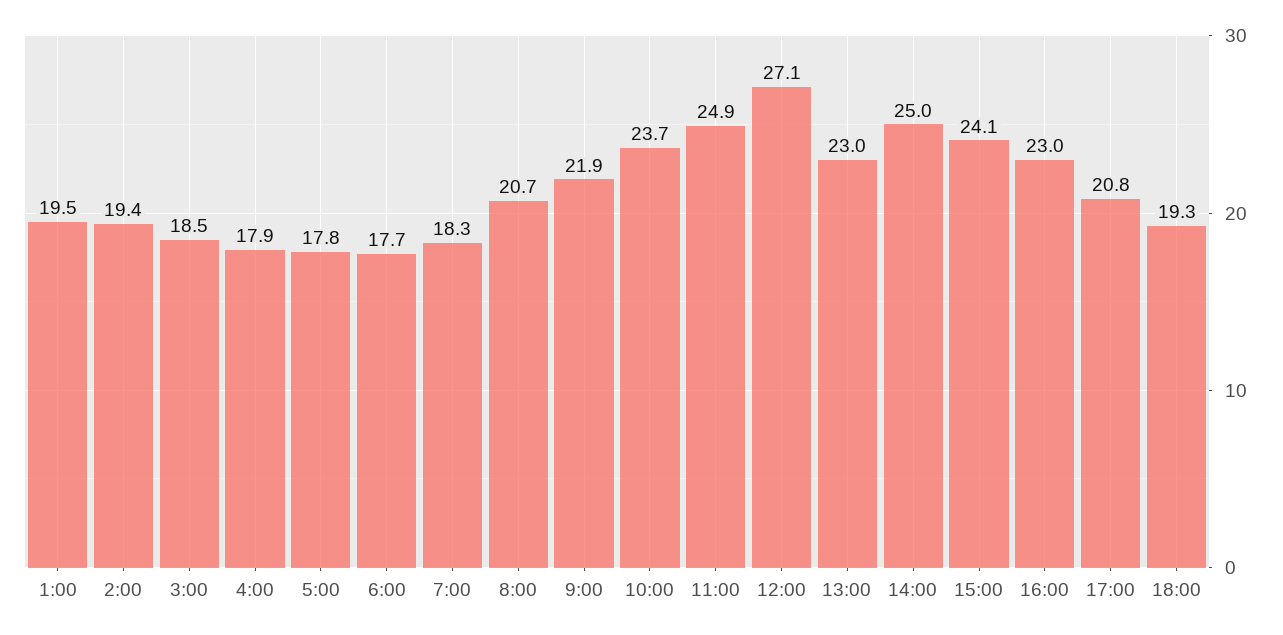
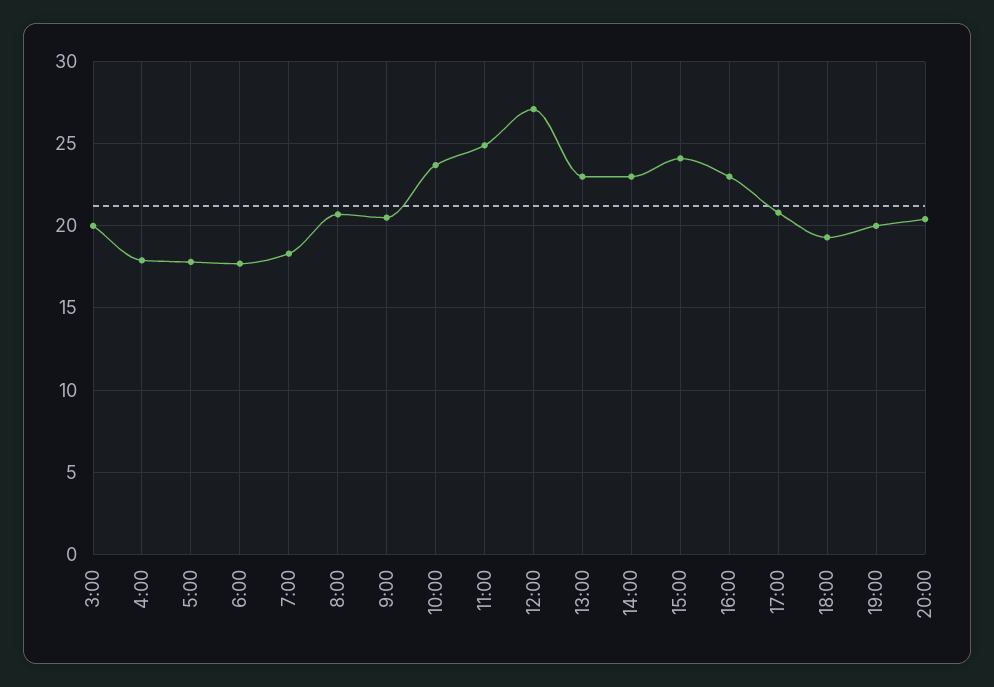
1:00: 19.5 -> none
2:00: 19.4 -> none
3:00: 18.5 -> 20
9:00: 21.9 -> 20.5
14:00: 25 -> 23
19:00: none -> 20
20:00: none -> 20.5

